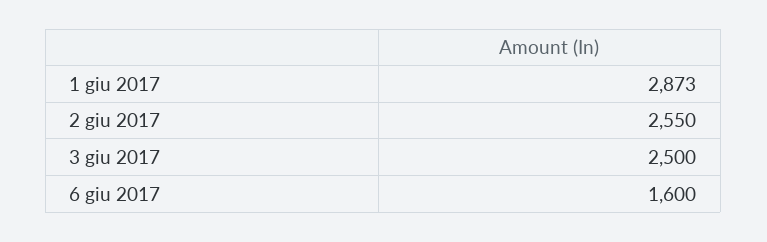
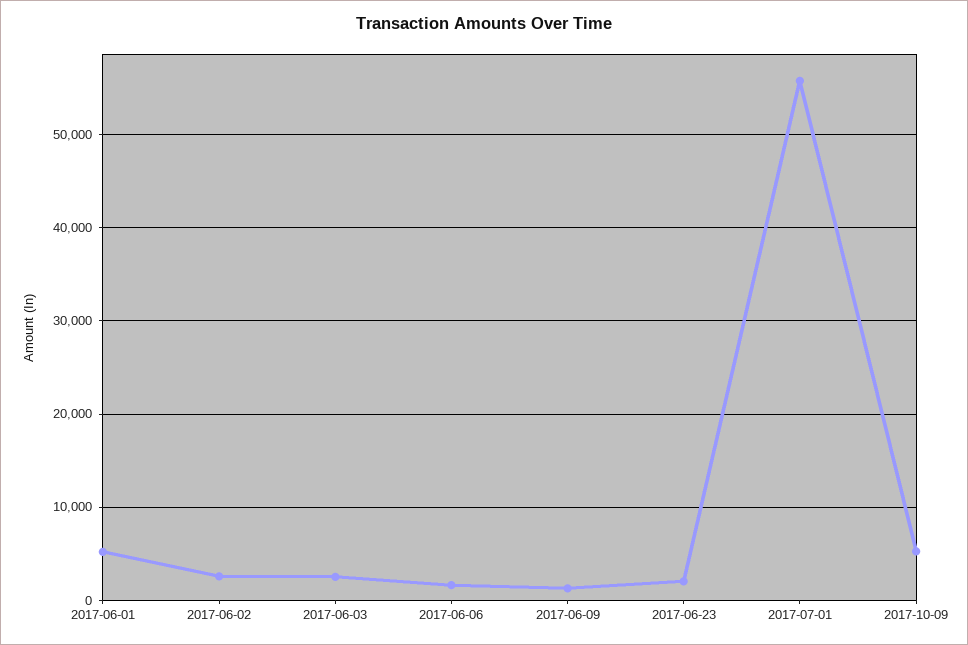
1 giu 2017: 2873 -> 5000
2017-06-09: none -> 1000
2017-06-23: none -> 2000
2017-07-01: none -> 56000
2017-10-09: none -> 5000

